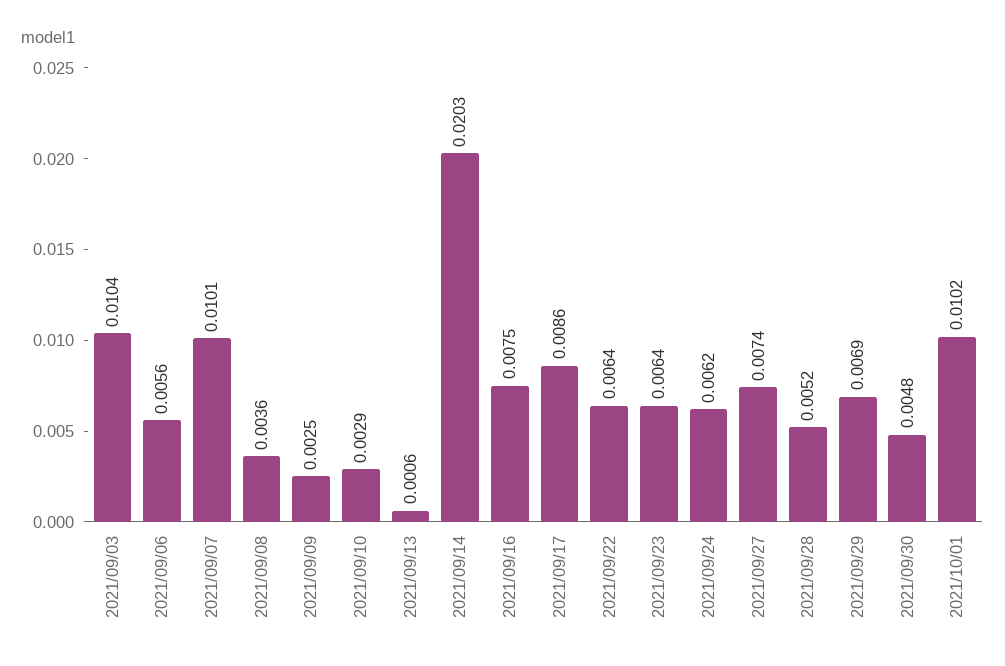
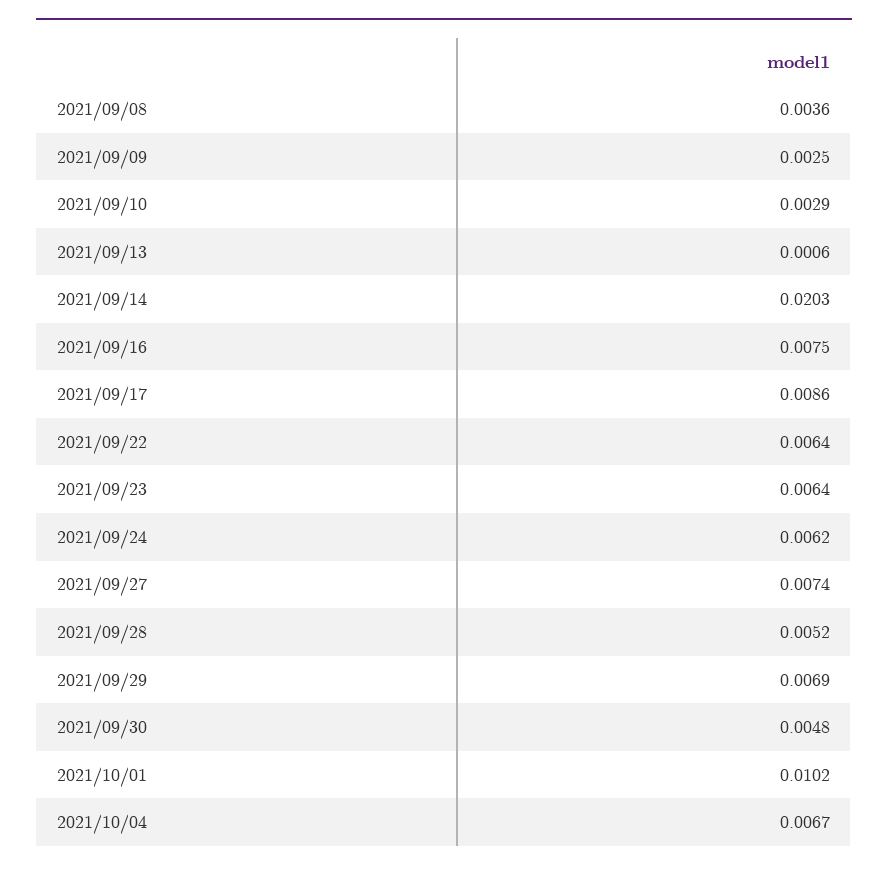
2021/09/03: 0.0104 -> none
2021/09/06: 0.0056 -> none
2021/09/07: 0.0101 -> none
2021/10/04: none -> 0.0067

